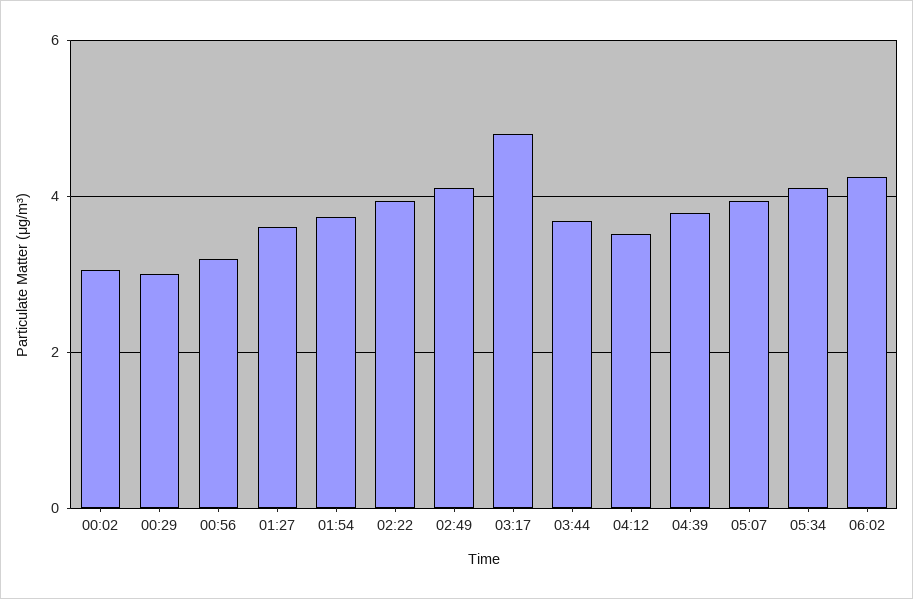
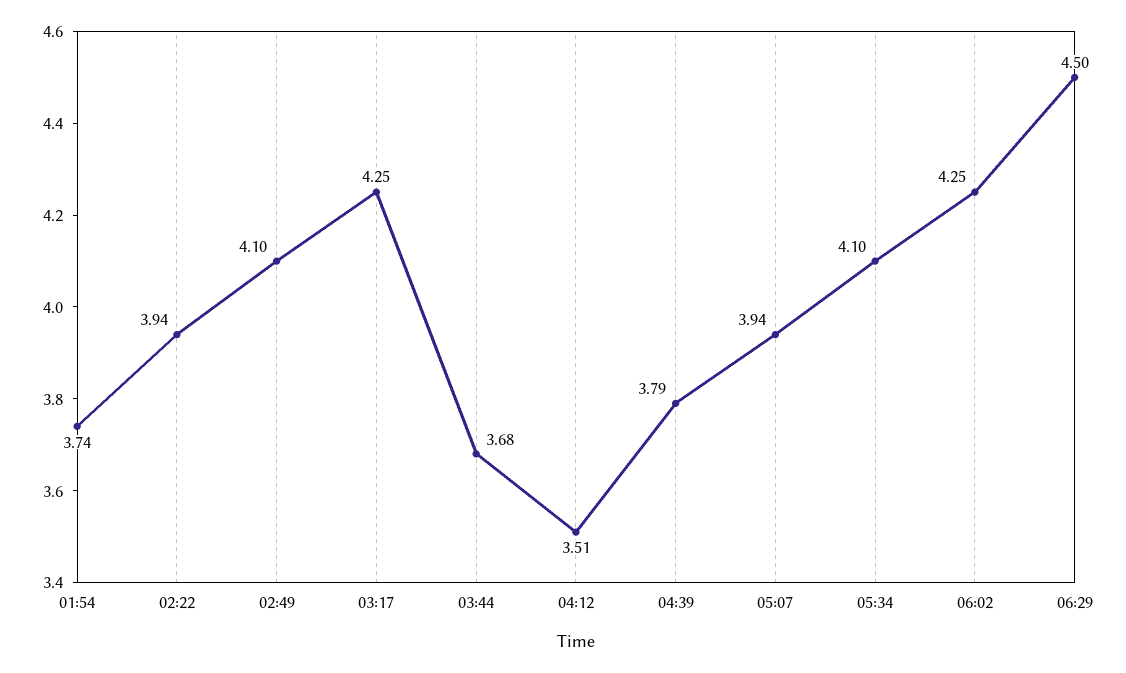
00:02: 3 -> none
00:29: 3 -> none
00:56: 3.2 -> none
01:27: 3.6 -> none
03:17: 4.8 -> 4.25
06:29: none -> 4.5

